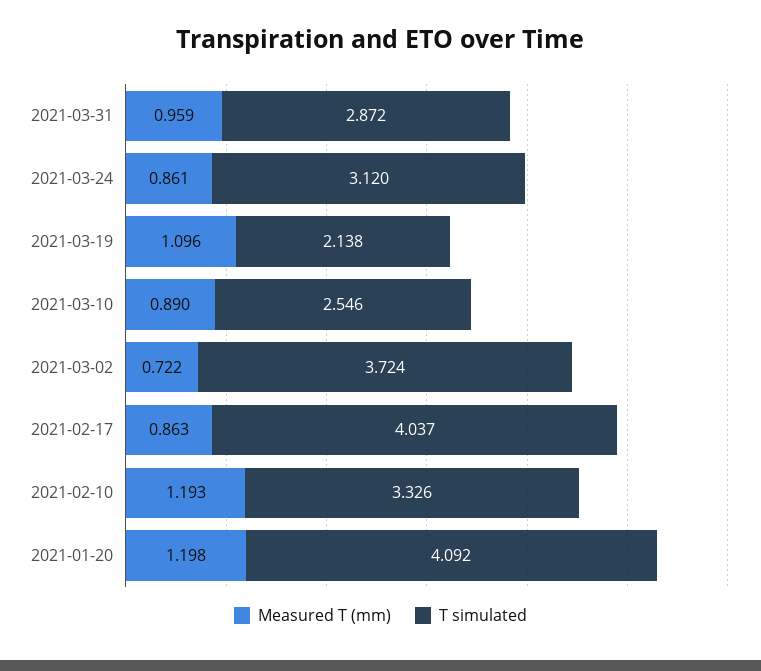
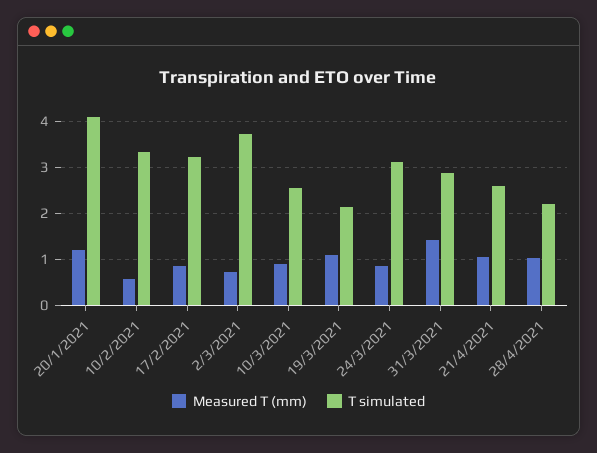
Measured T (mm), 2021-03-31: 0.959 -> 1.4
T simulated, 2021-02-17: 4.037 -> 3.2
Measured T (mm), 2021-02-10: 1.193 -> 0.6
Measured T (mm), 21/4/2021: none -> 1
T simulated, 21/4/2021: none -> 2.6
Measured T (mm), 28/4/2021: none -> 1
T simulated, 28/4/2021: none -> 2.2

